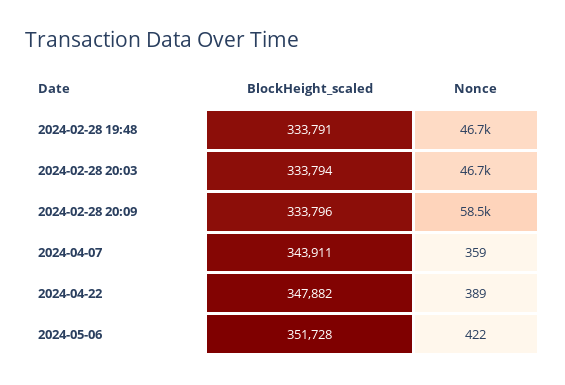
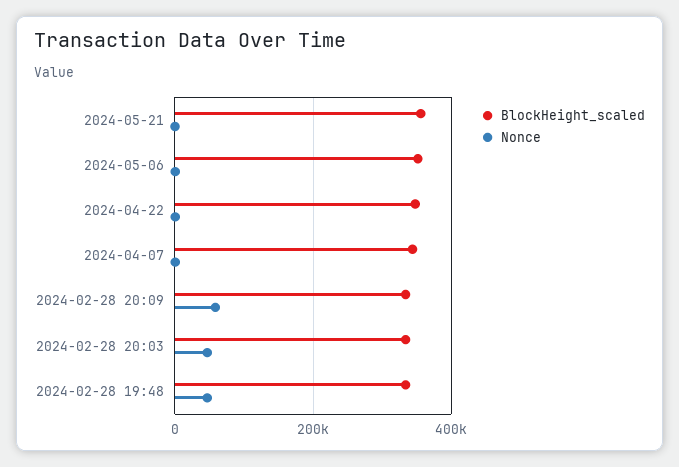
BlockHeight_scaled, 2024-05-21: none -> 360000
Nonce, 2024-05-21: none -> 0

